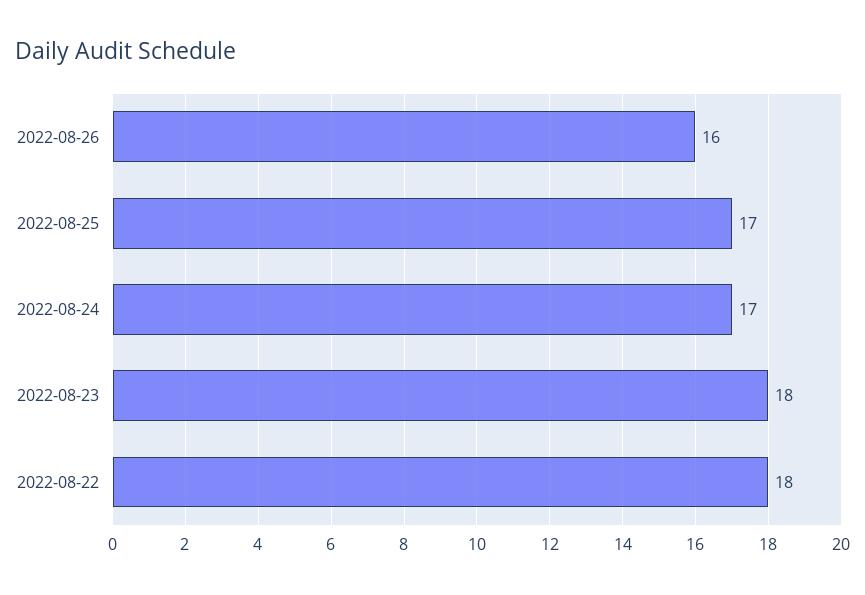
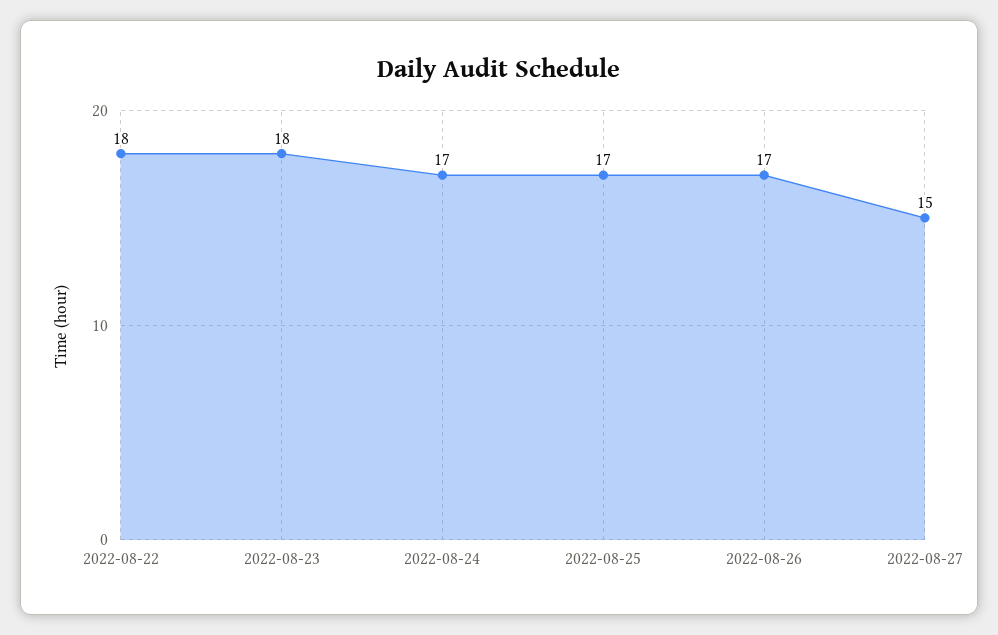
2022-08-26: 16 -> 17
2022-08-27: none -> 15

